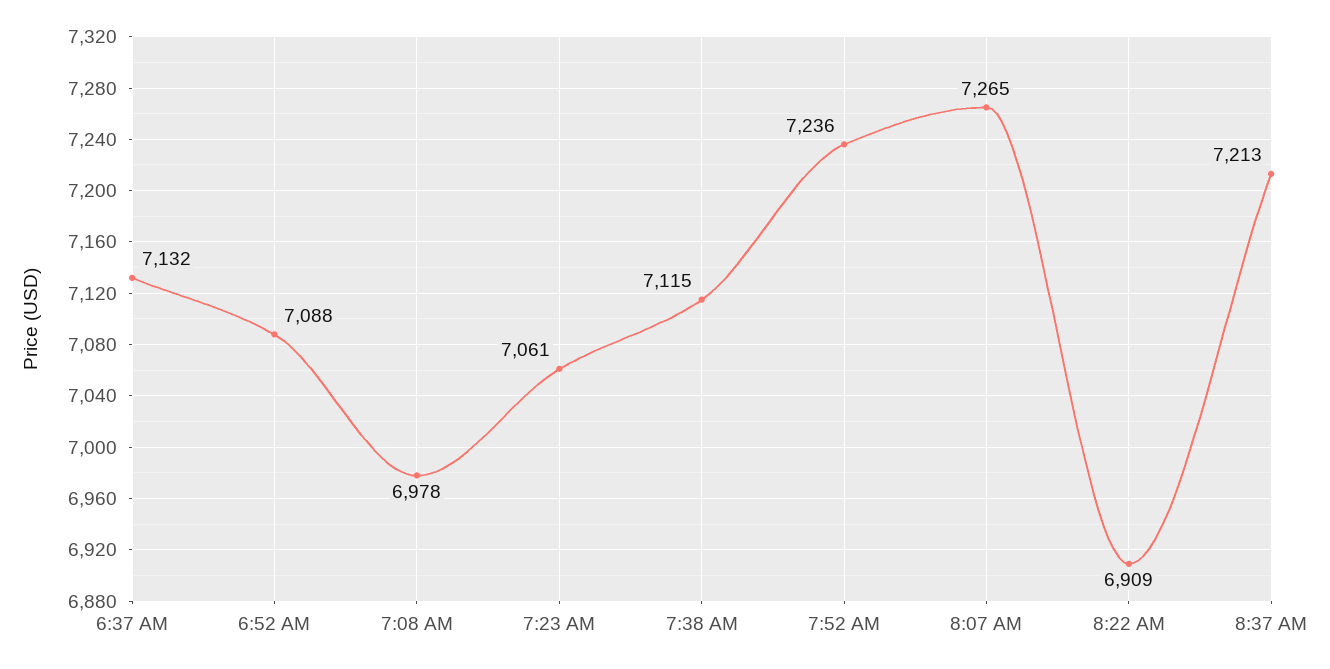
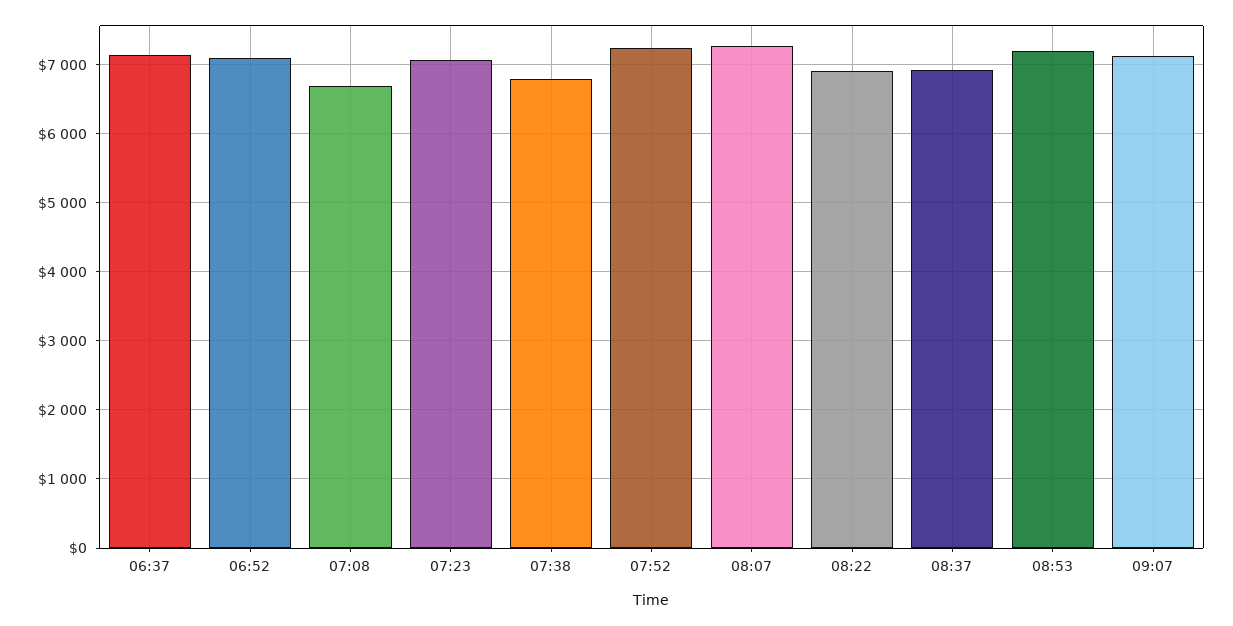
7:08 AM: 6978 -> 6700
7:38 AM: 7115 -> 6800
8:37 AM: 7213 -> 6900
08:53: none -> 7200
09:07: none -> 7100

